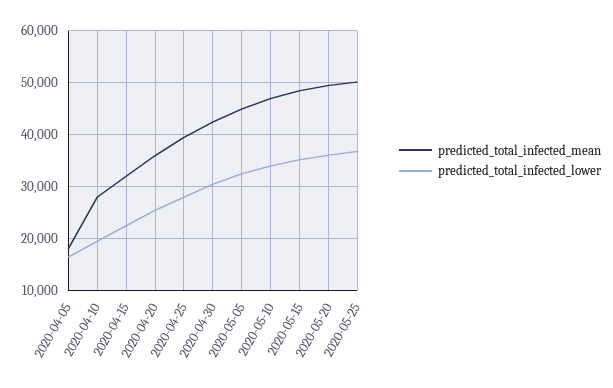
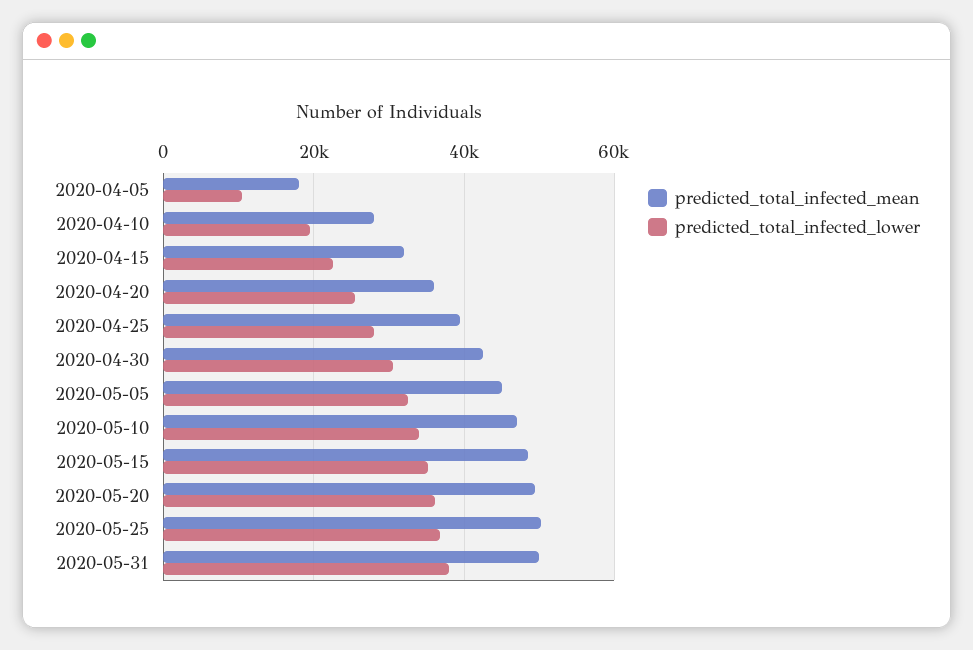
predicted_total_infected_lower, 2020-04-05: 16000 -> 10000
predicted_total_infected_mean, 2020-05-31: none -> 50000
predicted_total_infected_lower, 2020-05-31: none -> 38000

